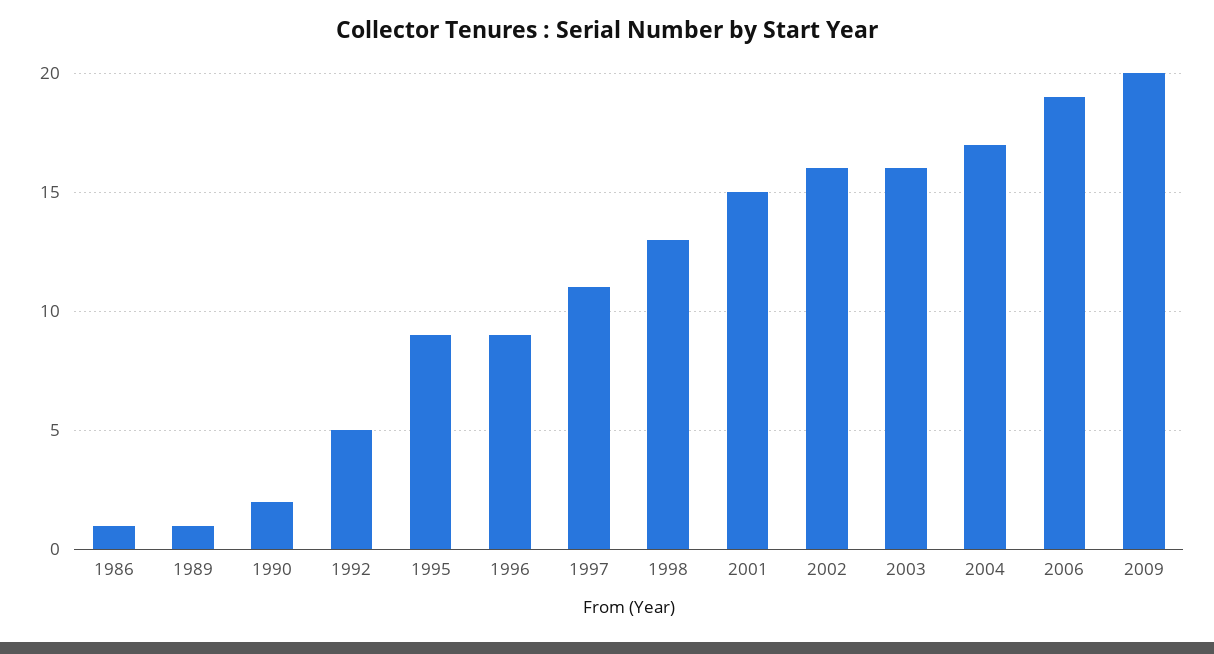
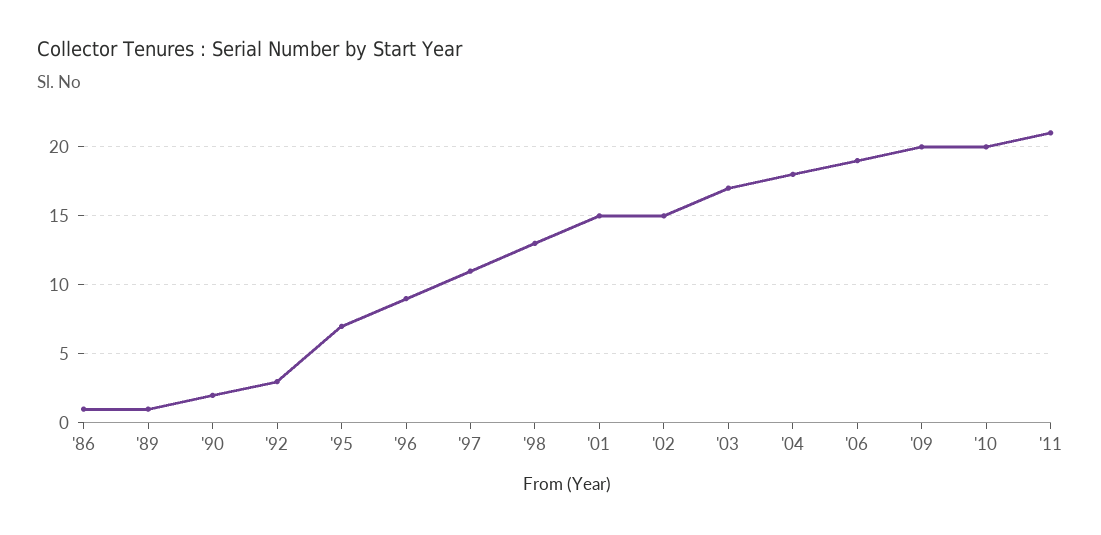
1992: 5 -> 3
1995: 9 -> 7
2002: 16 -> 15
2003: 16 -> 17
2004: 17 -> 18
'10: none -> 20
'11: none -> 21

